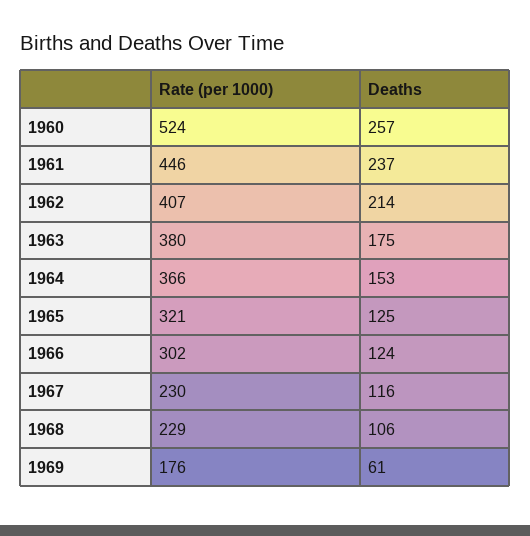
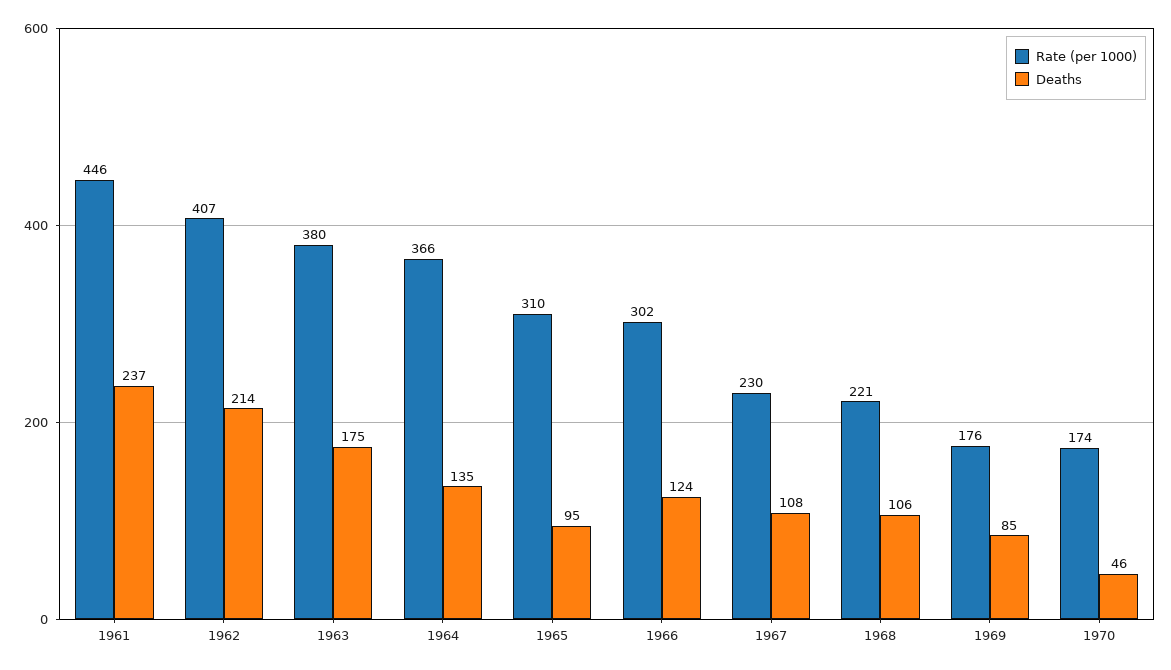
Rate (per 1000), 1960: 524 -> none
Deaths, 1960: 257 -> none
Deaths, 1964: 153 -> 135
Rate (per 1000), 1965: 321 -> 310
Deaths, 1965: 125 -> 95
Deaths, 1967: 116 -> 108
Rate (per 1000), 1968: 229 -> 221
Deaths, 1969: 61 -> 85
Rate (per 1000), 1970: none -> 174
Deaths, 1970: none -> 46

